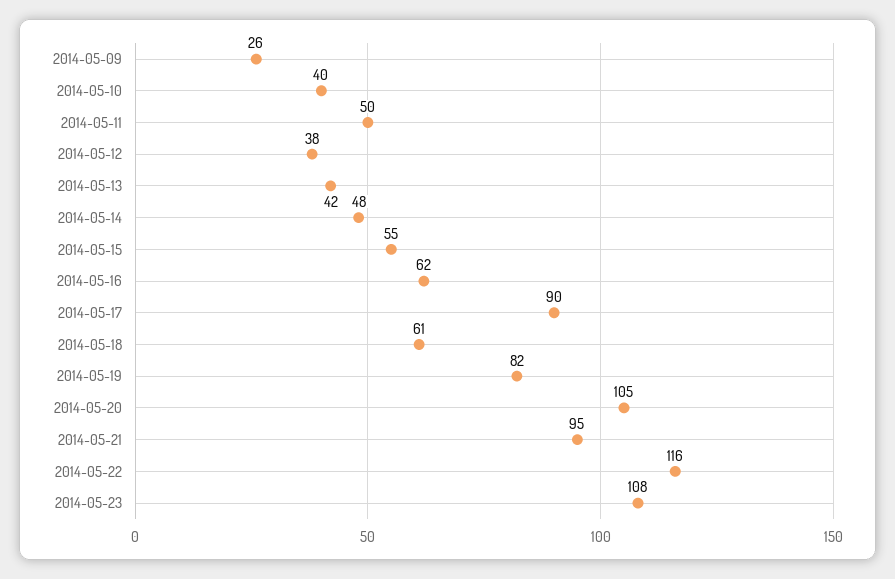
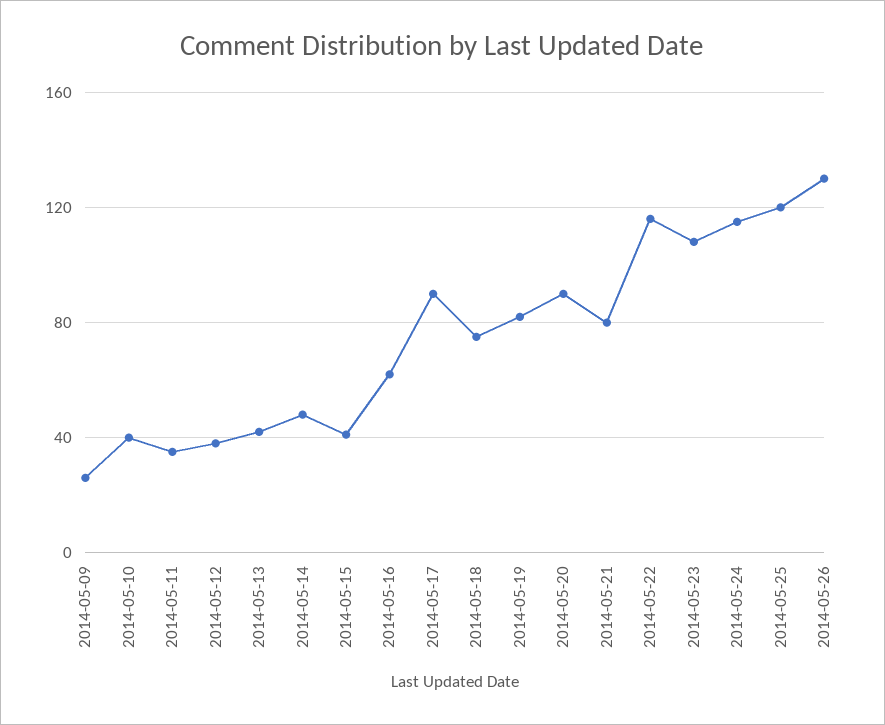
2014-05-11: 50 -> 35
2014-05-15: 55 -> 40
2014-05-18: 61 -> 75
2014-05-20: 105 -> 90
2014-05-21: 95 -> 80
2014-05-24: none -> 115
2014-05-25: none -> 120
2014-05-26: none -> 130

